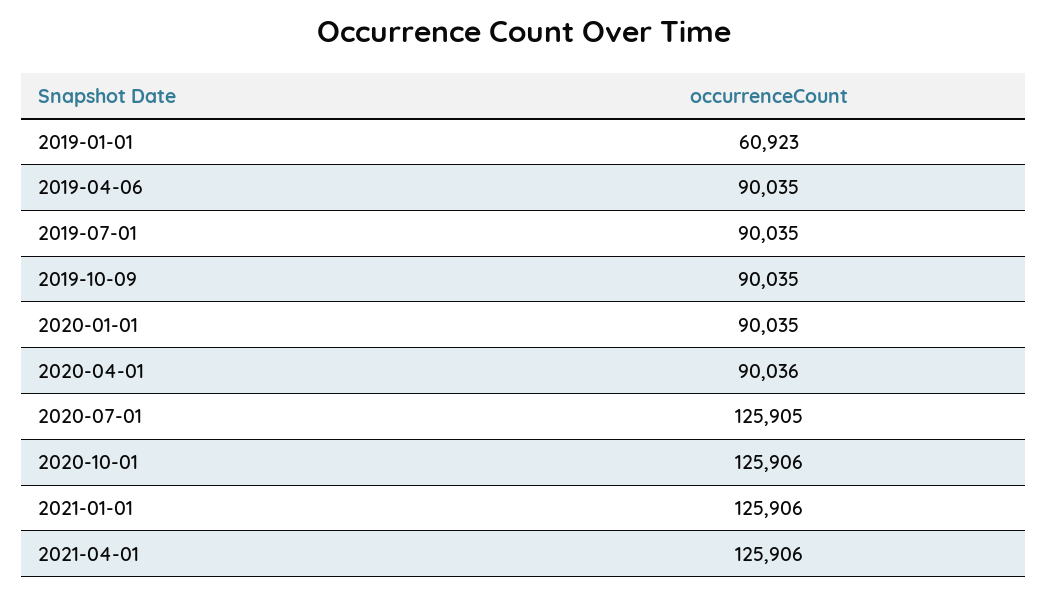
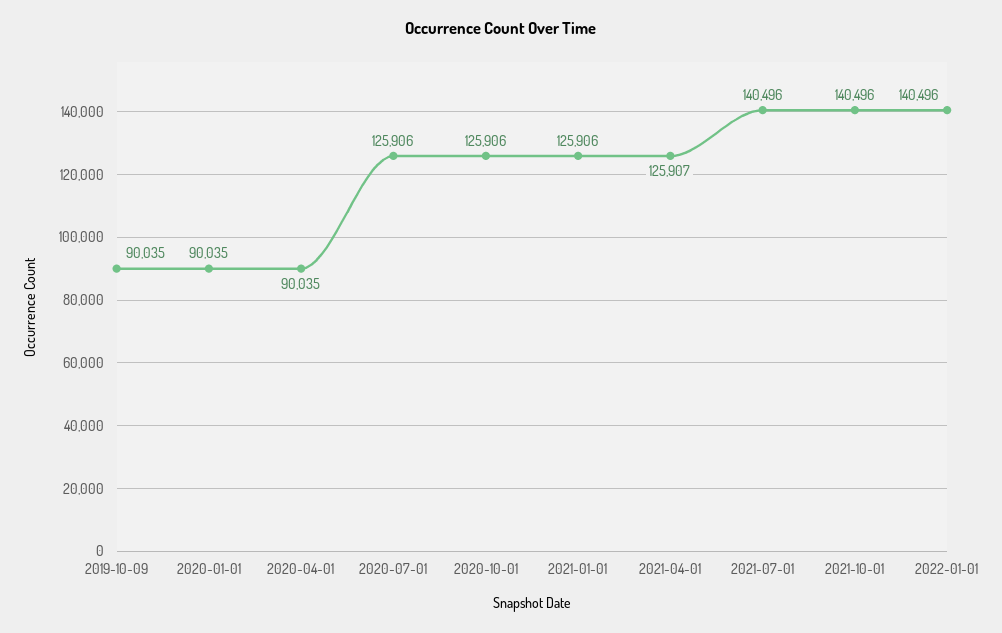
2019-01-01: 60923 -> none
2019-04-06: 90035 -> none
2019-07-01: 90035 -> none
2020-04-01: 90036 -> 90035
2020-07-01: 125905 -> 125906
2021-04-01: 125906 -> 125907
2021-07-01: none -> 140496
2021-10-01: none -> 140496
2022-01-01: none -> 140496

